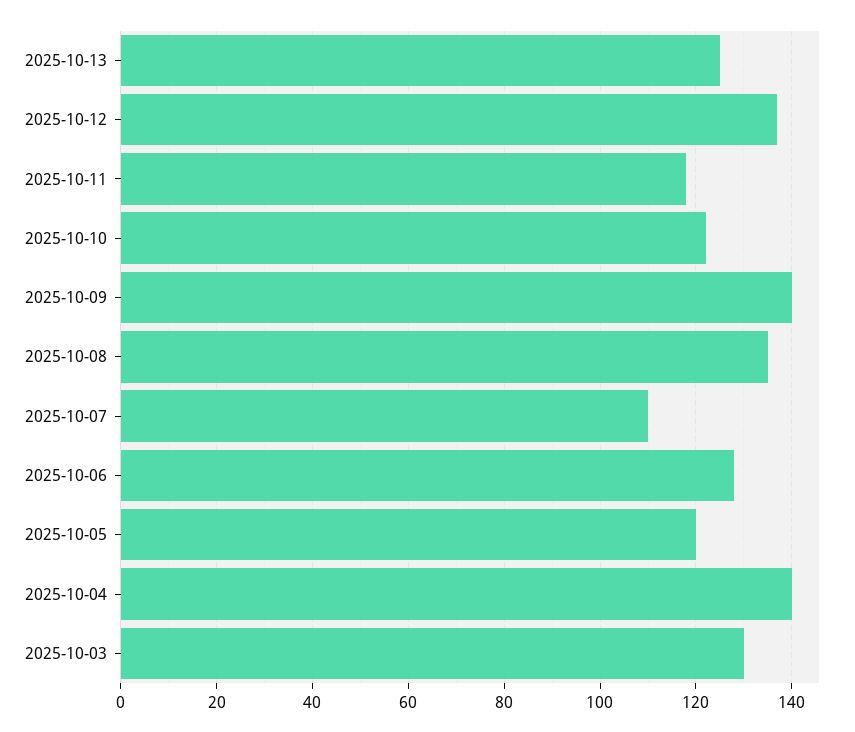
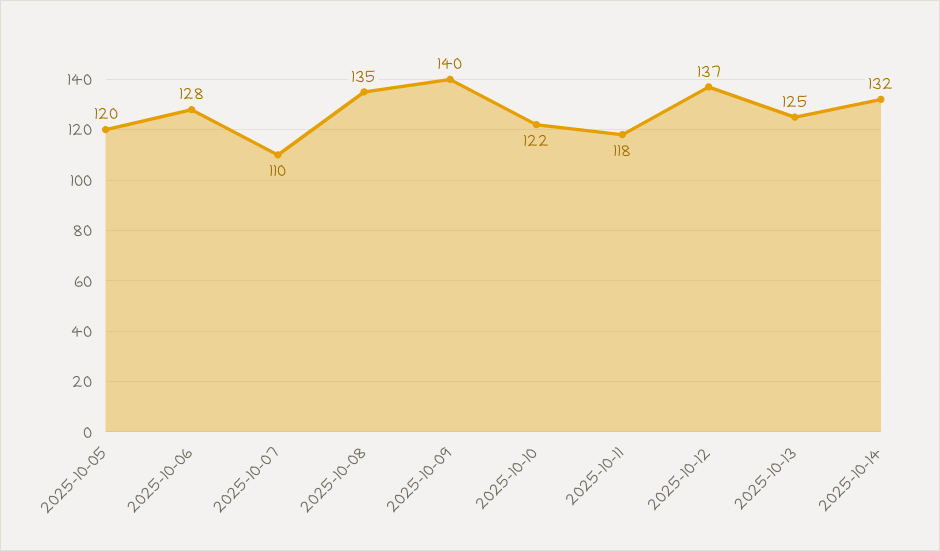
2025-10-04: 140 -> none
2025-10-03: 130 -> none
2025-10-14: none -> 132

